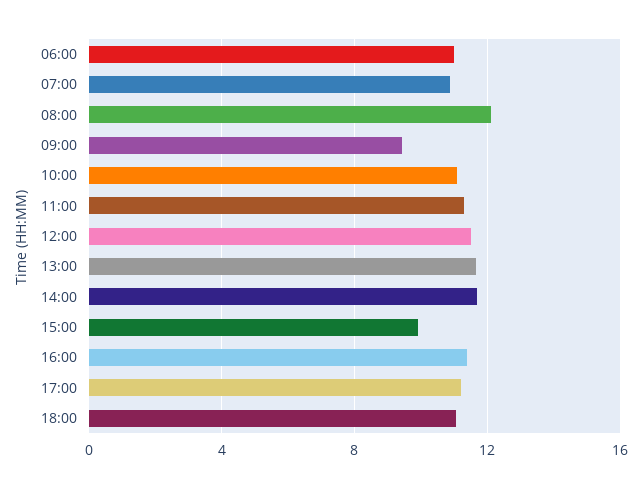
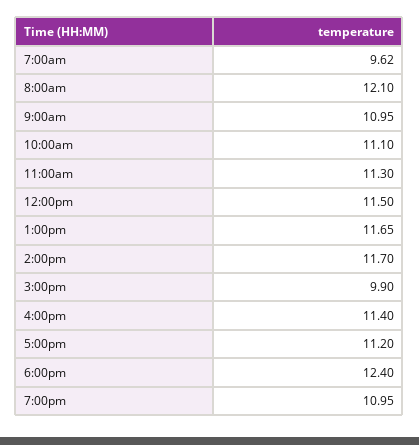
06:00: 11 -> none
07:00: 11 -> 9.62
09:00: 9.5 -> 10.95
18:00: 11 -> 12.4
7:00pm: none -> 10.95

